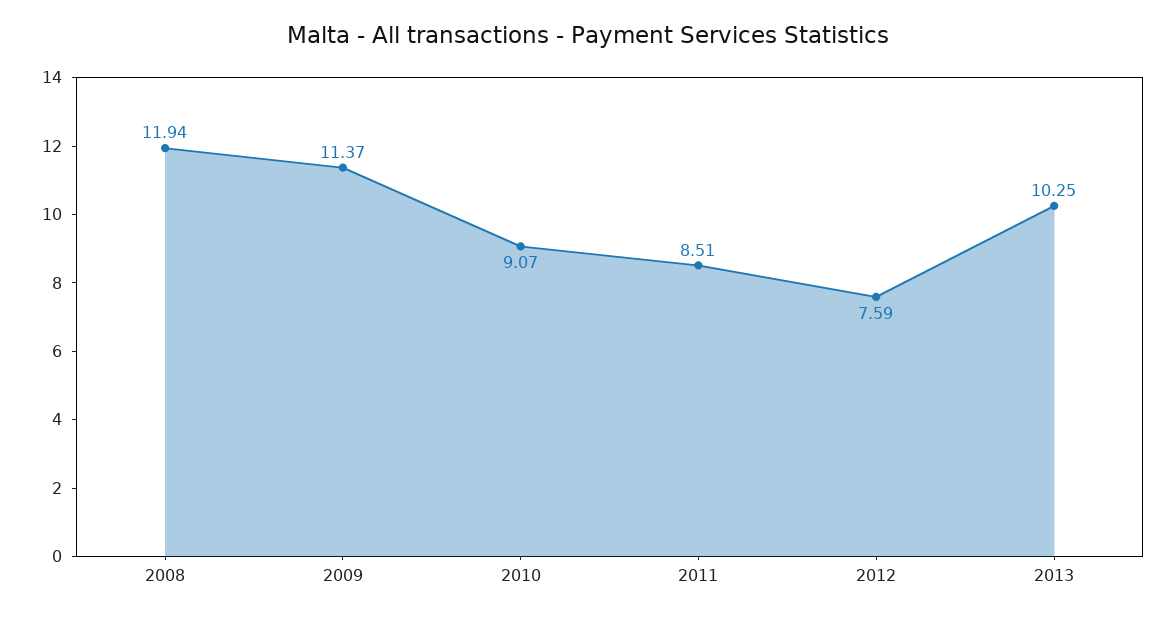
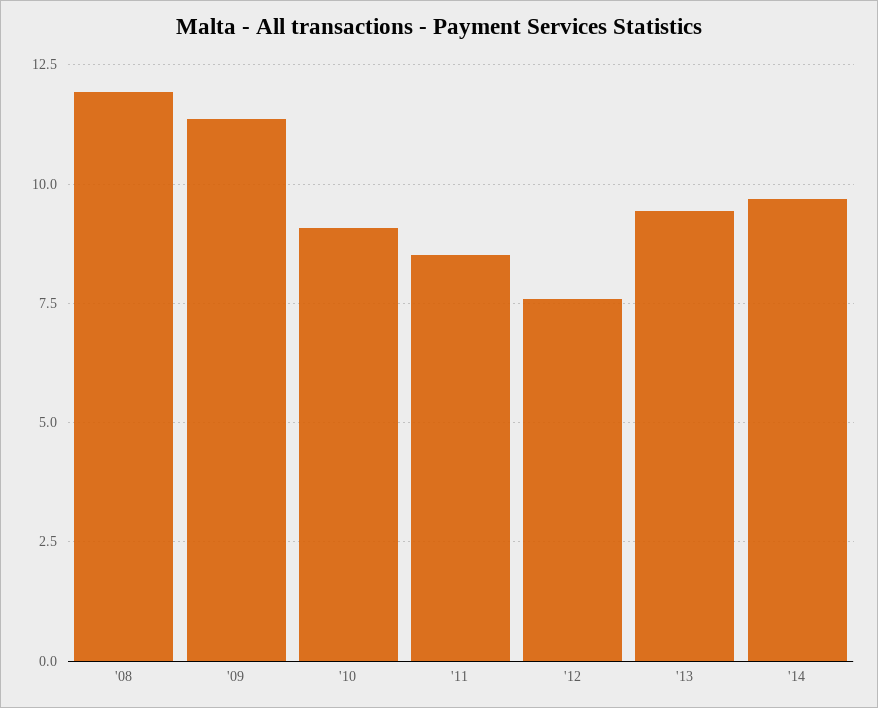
2013: 10.25 -> 9.5
'14: none -> 9.75

